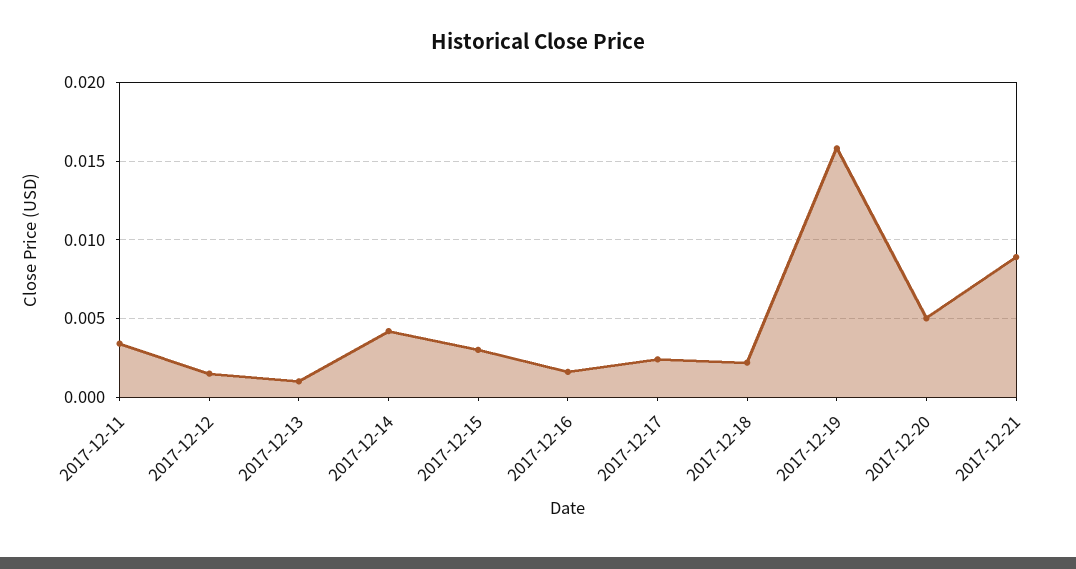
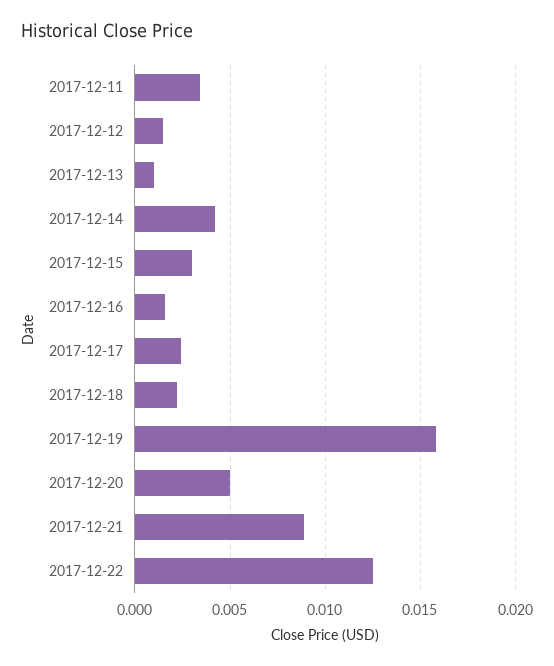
2017-12-22: none -> 0.0125

